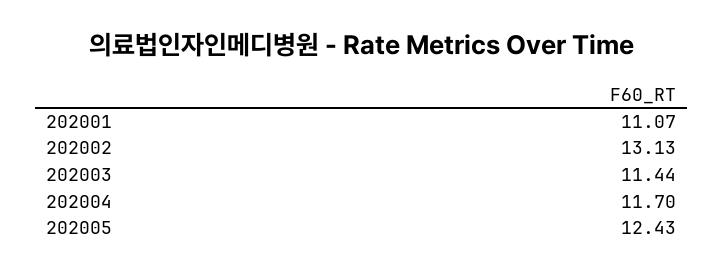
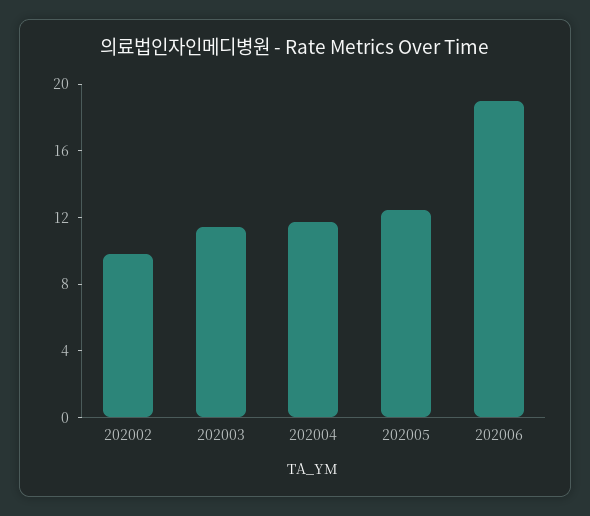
202001: 11.07 -> none
202002: 13.13 -> 10
202006: none -> 19

